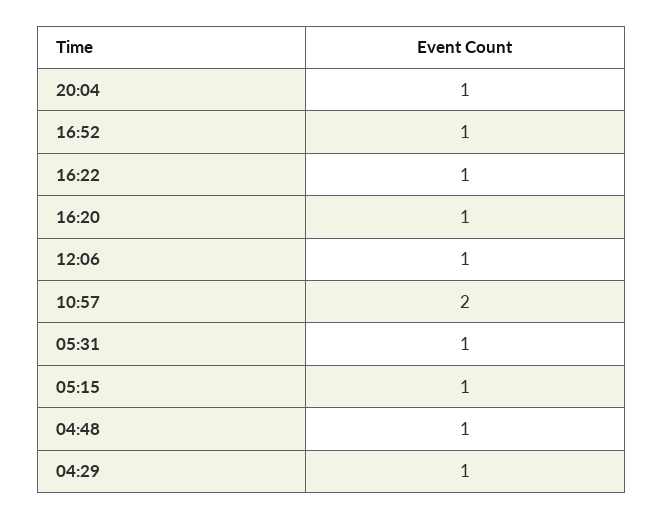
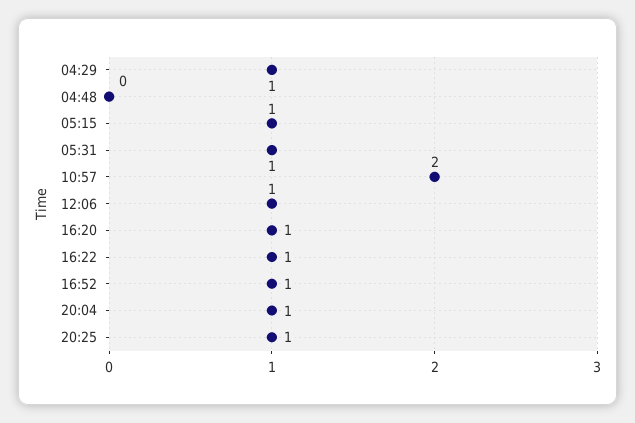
04:48: 1 -> 0
20:25: none -> 1

